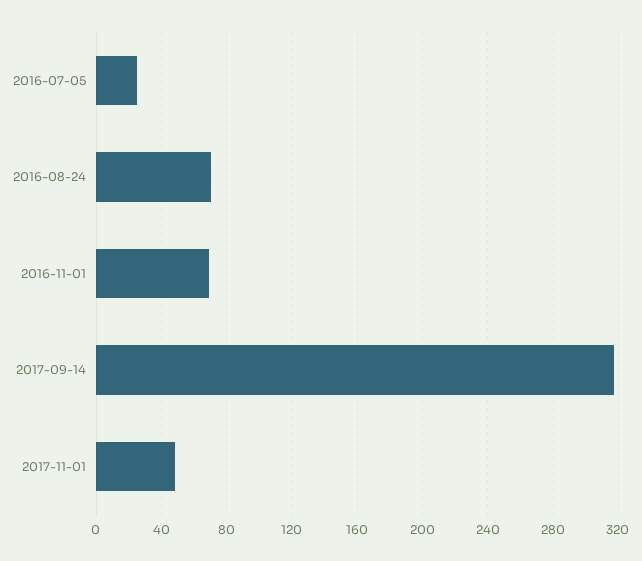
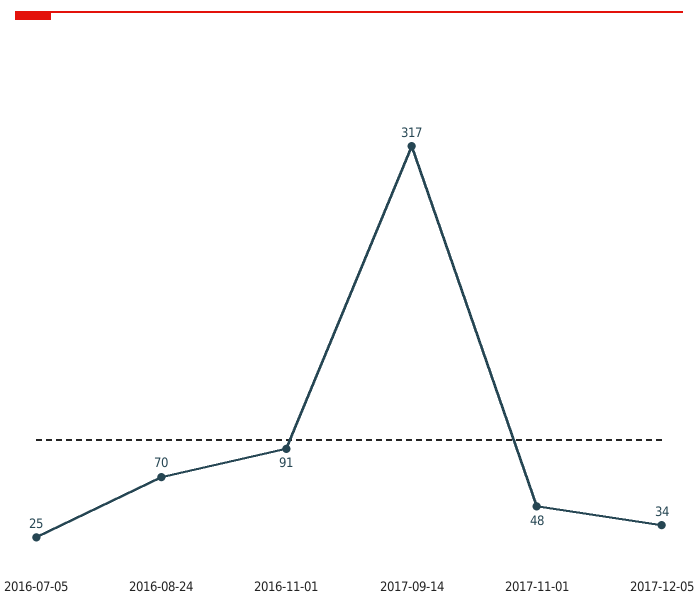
2016-11-01: 70 -> 91
2017-12-05: none -> 34

